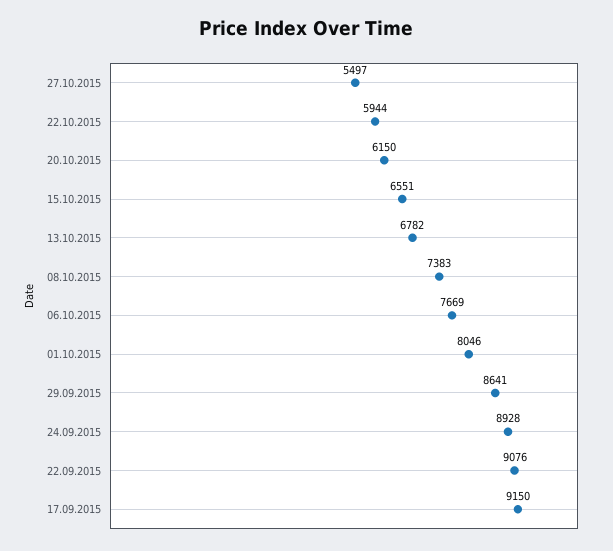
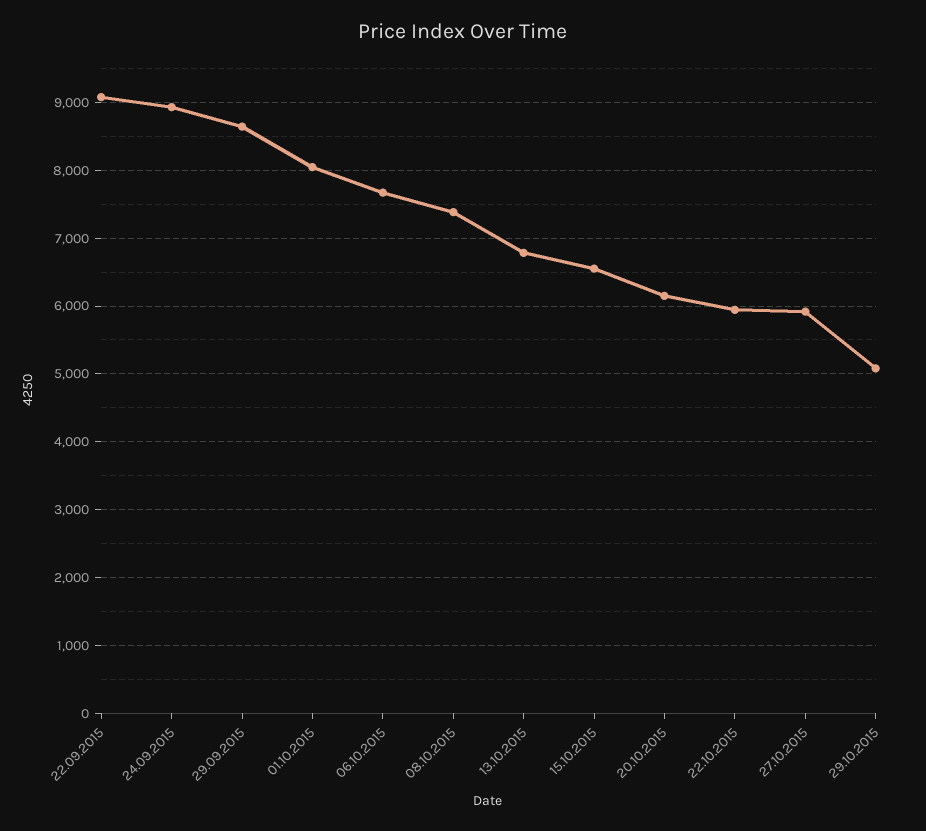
27.10.2015: 5497 -> 5900
17.09.2015: 9150 -> none
29.10.2015: none -> 5100

